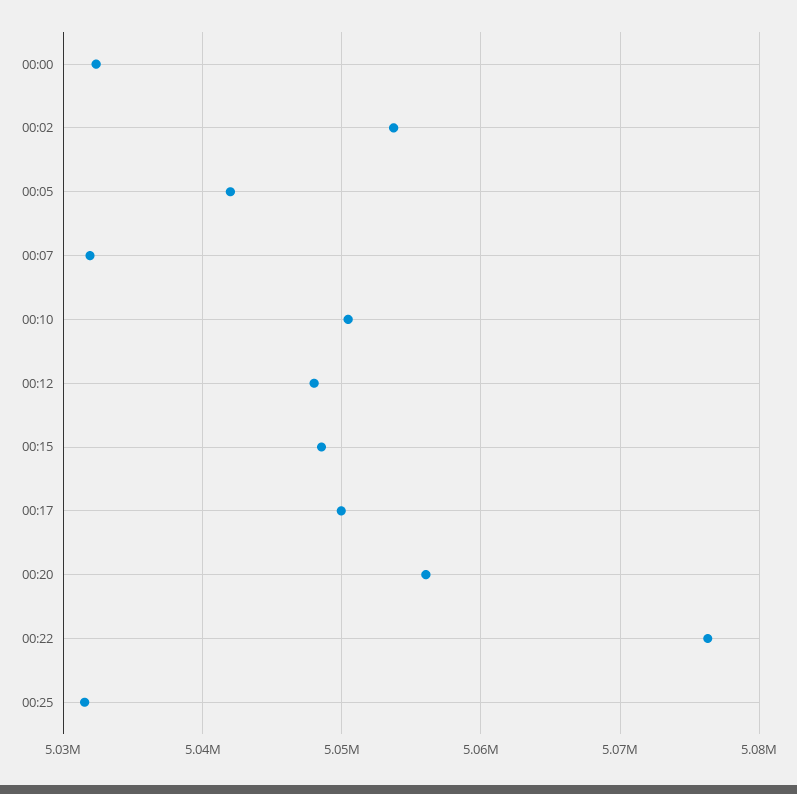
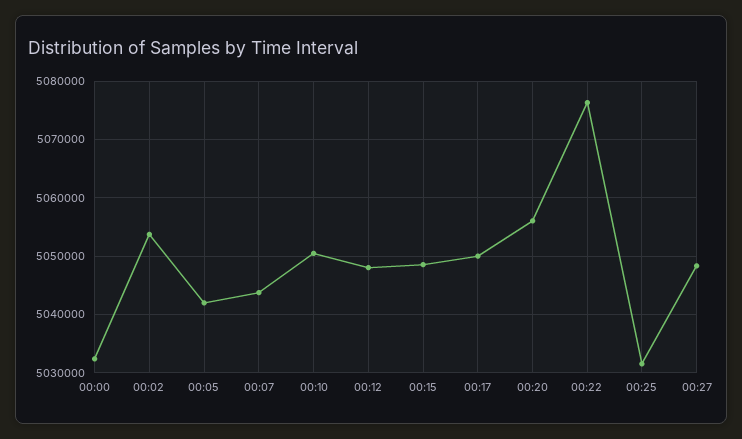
00:07: 5032000 -> 5044000
00:27: none -> 5048000

